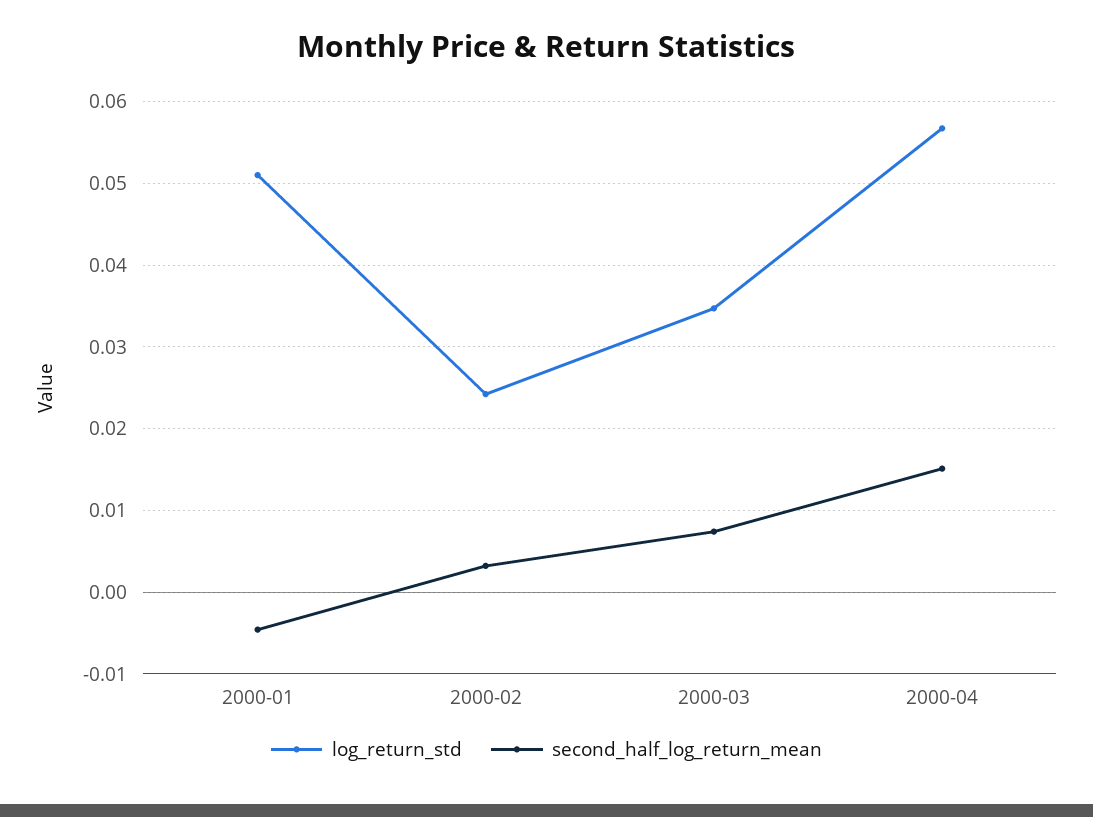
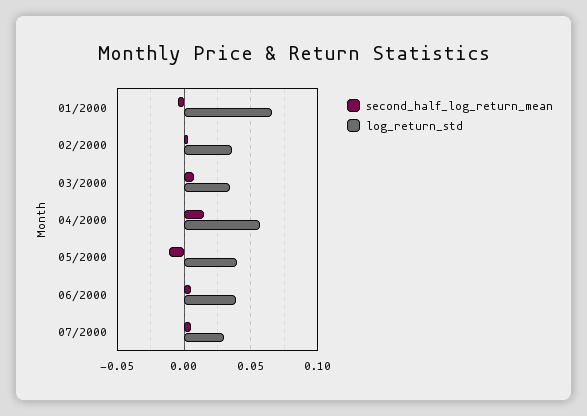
log_return_std, 2000-01: 0.051 -> 0.065
log_return_std, 2000-02: 0.024 -> 0.035
second_half_log_return_mean, 05/2000: none -> -0.01
log_return_std, 05/2000: none -> 0.04
second_half_log_return_mean, 06/2000: none -> 0.005
log_return_std, 06/2000: none -> 0.04
second_half_log_return_mean, 07/2000: none -> 0.005
log_return_std, 07/2000: none -> 0.03

